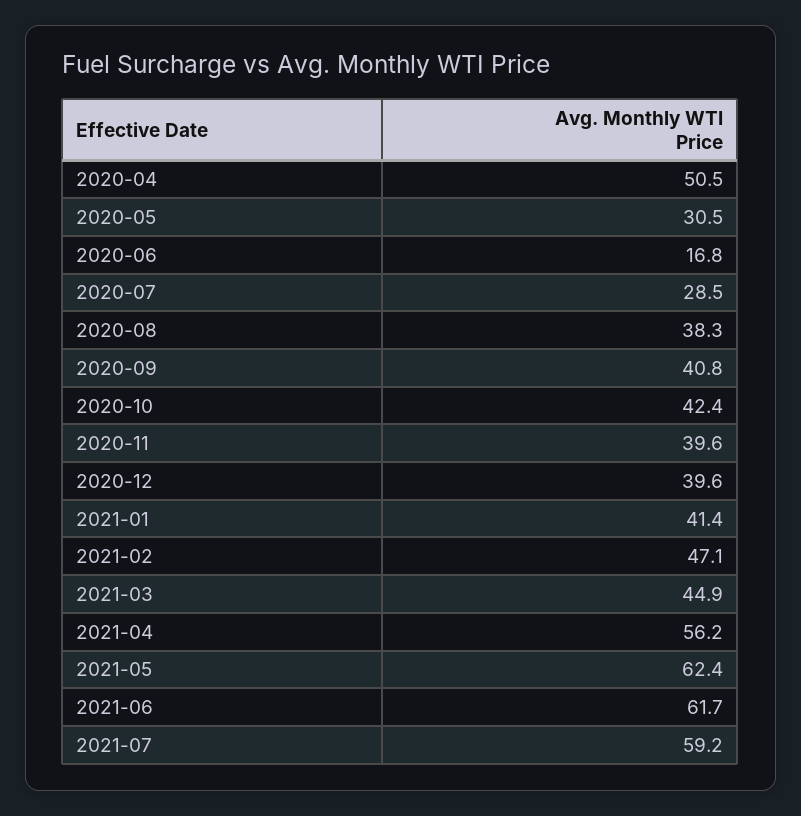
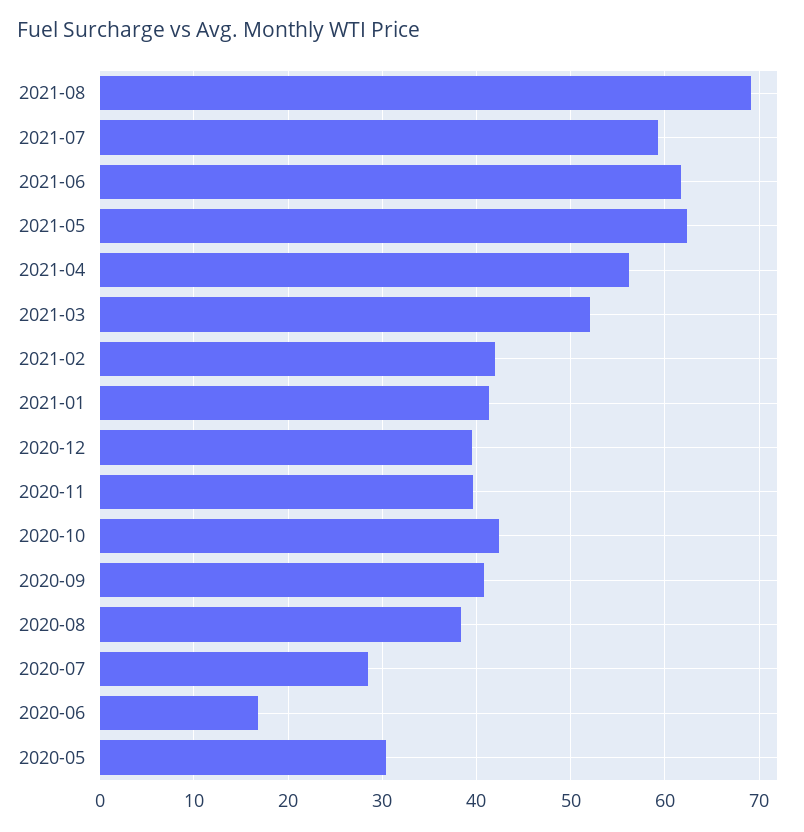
2020-04: 50.5 -> none
2021-02: 47.1 -> 42
2021-03: 44.9 -> 52
2021-08: none -> 69

